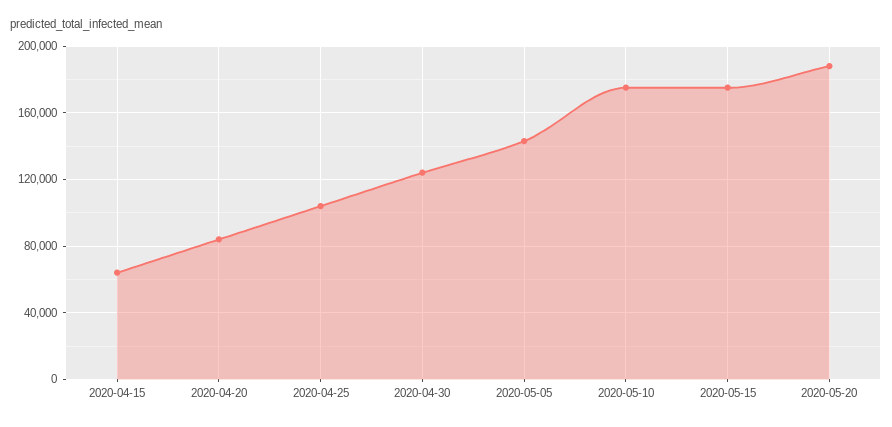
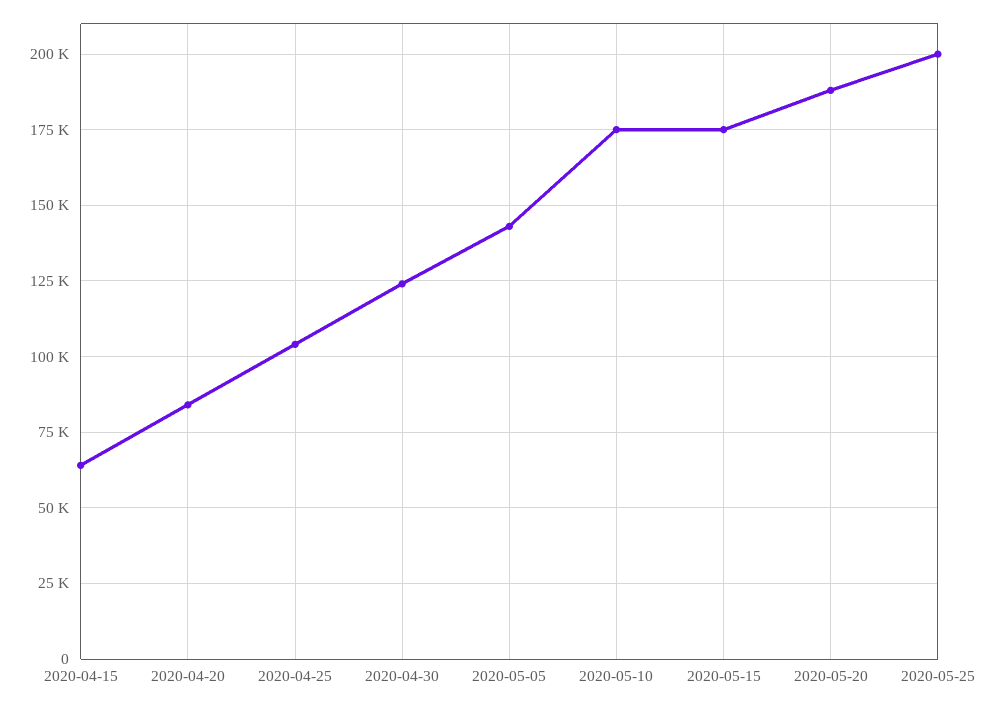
2020-05-25: none -> 200000

